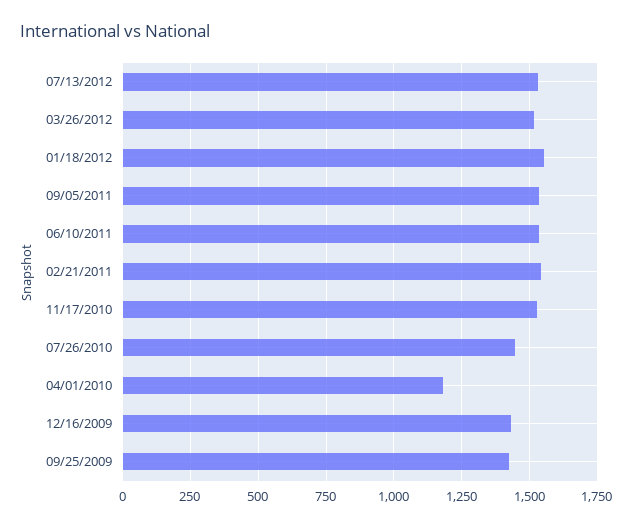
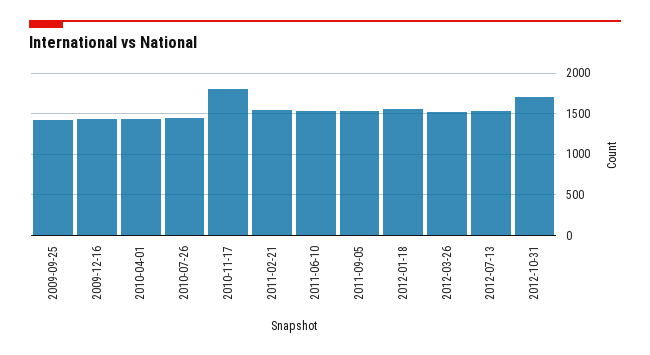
11/17/2010: 1525 -> 1800
04/01/2010: 1175 -> 1400
2012-10-31: none -> 1700

